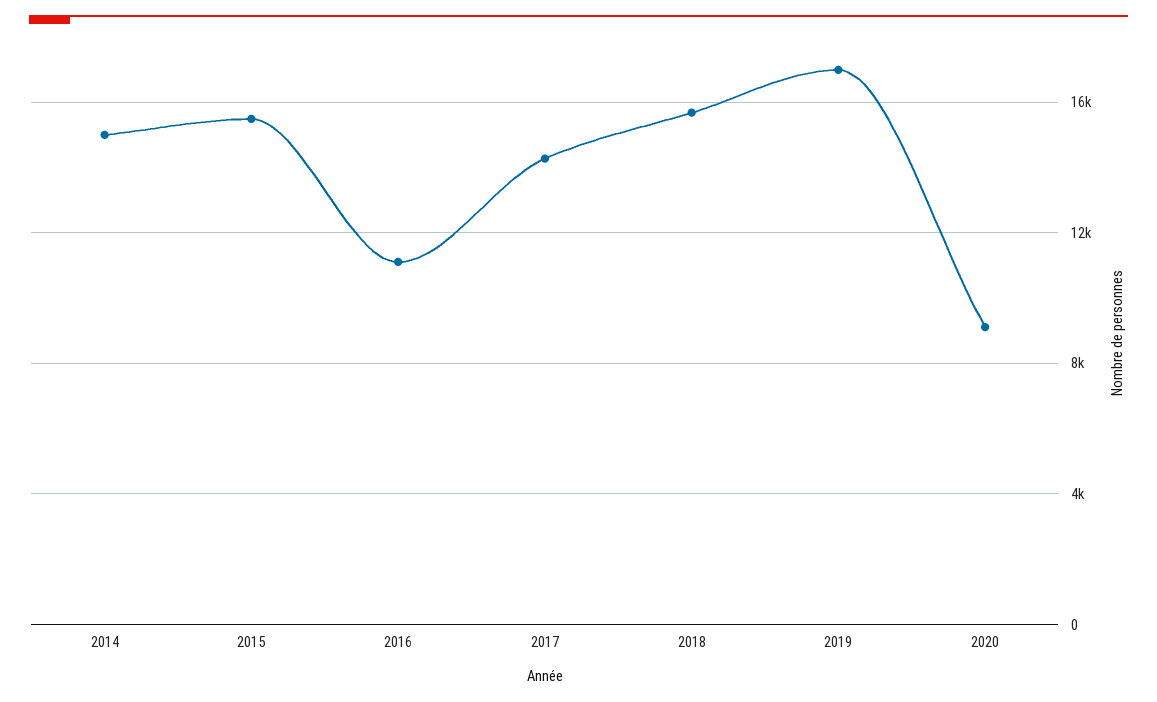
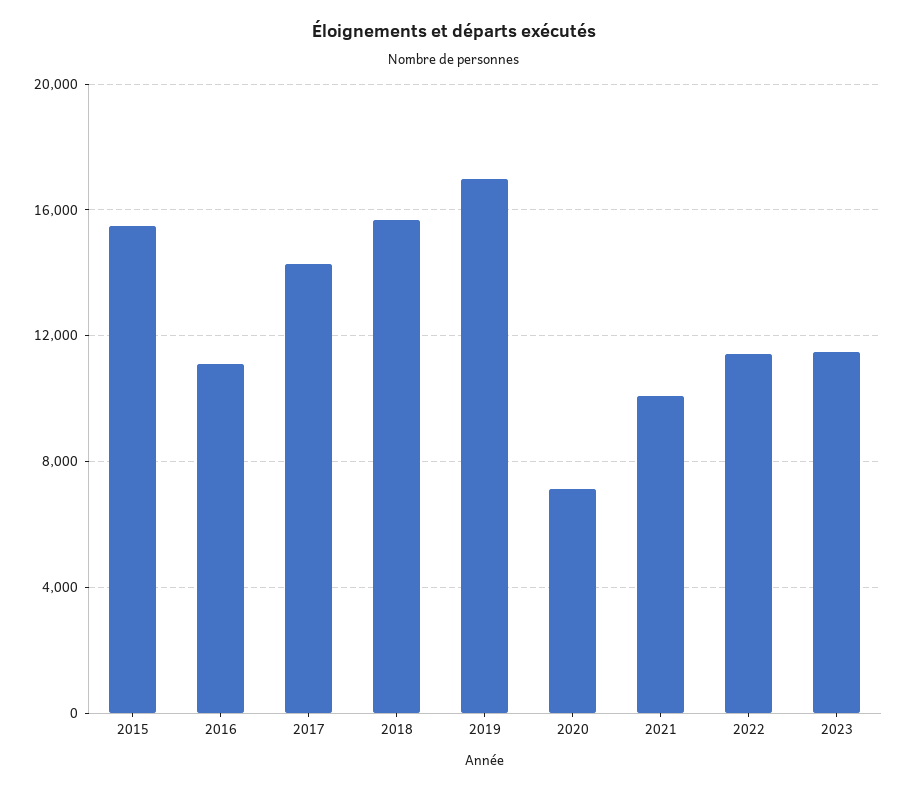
2014: 15000 -> none
2020: 9000 -> 7000
2021: none -> 10000
2022: none -> 11500
2023: none -> 11500

